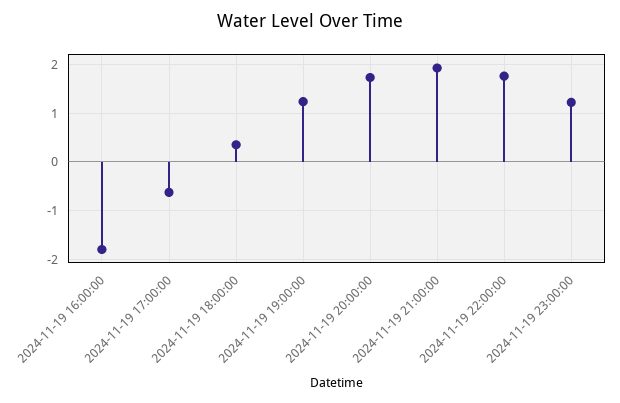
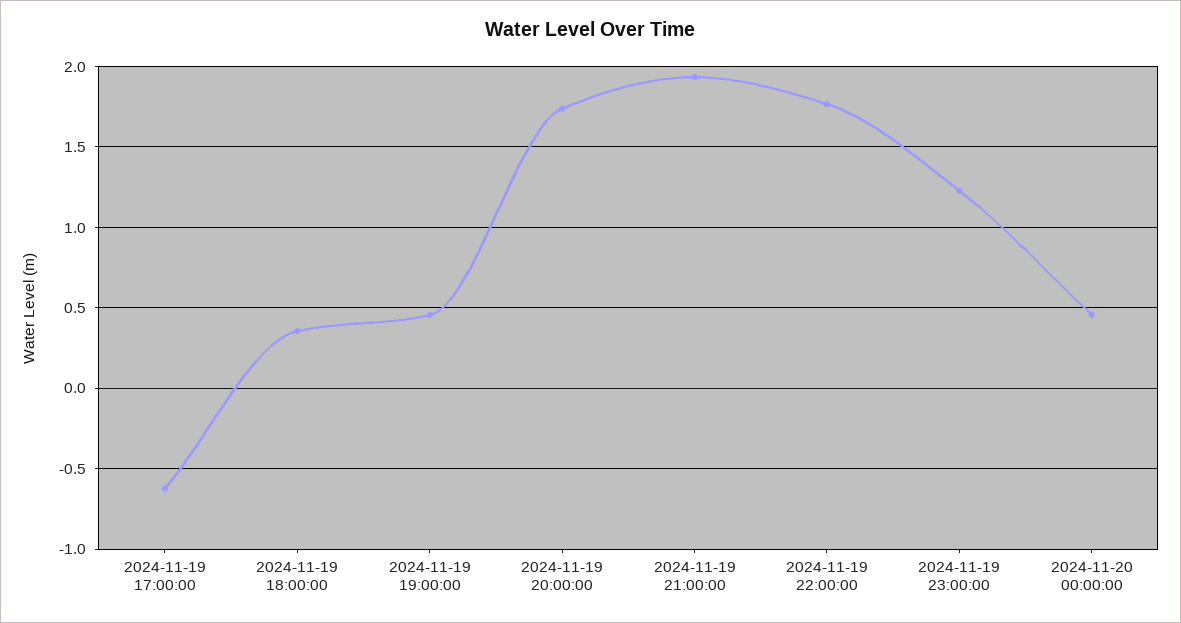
2024-11-19 16:00:00: -1.8 -> none
2024-11-19 19:00:00: 1.2 -> 0.45
2024-11-20 00:00:00: none -> 0.45

